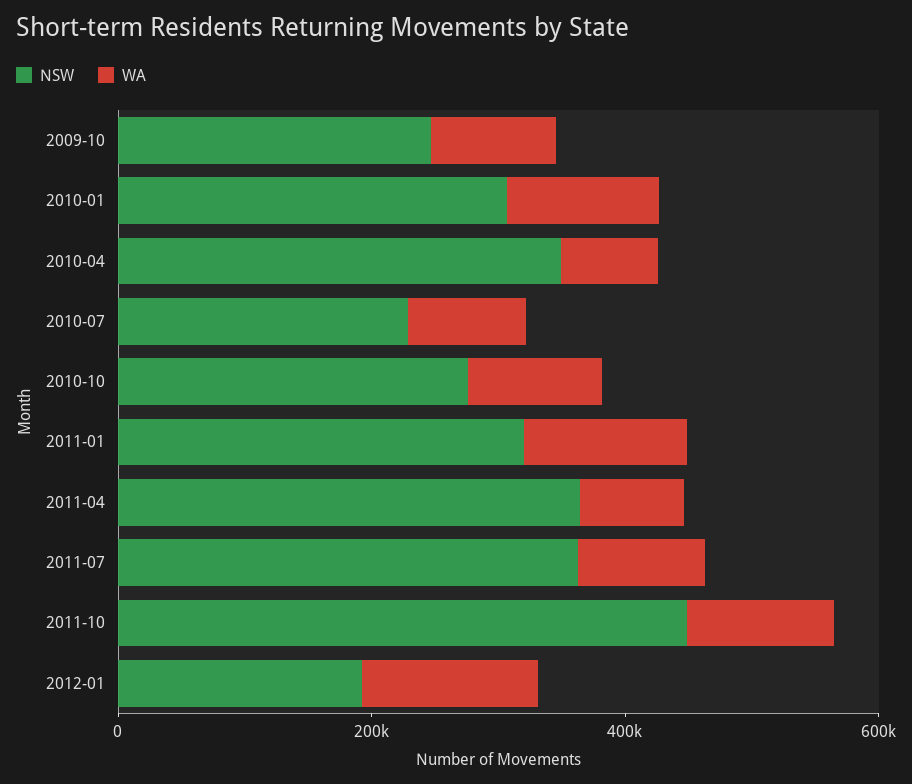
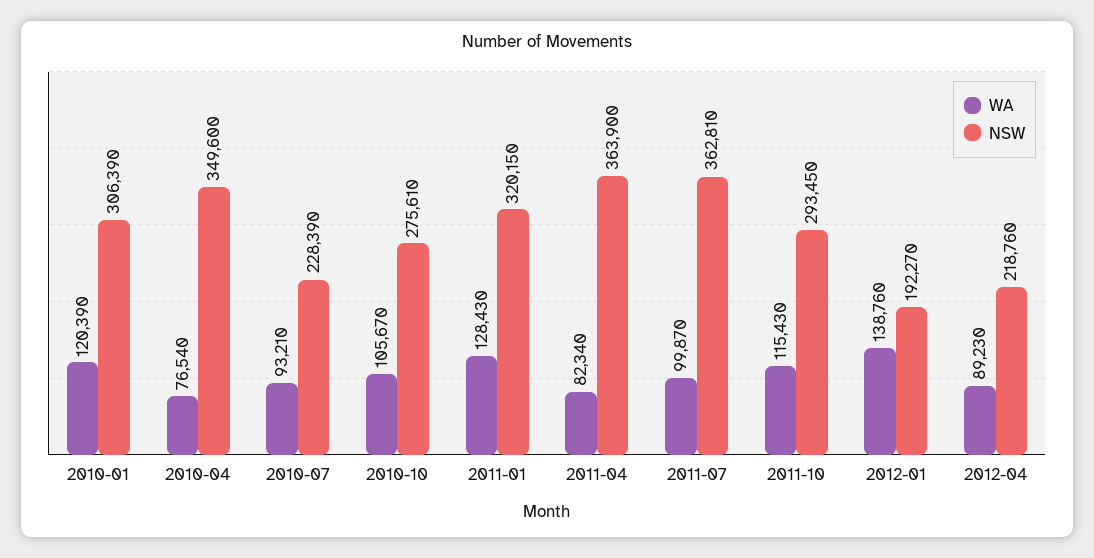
NSW, 2009-10: 250000 -> none
WA, 2009-10: 100000 -> none
NSW, 2011-10: 450000 -> 293450
WA, 2012-04: none -> 89230
NSW, 2012-04: none -> 218760

